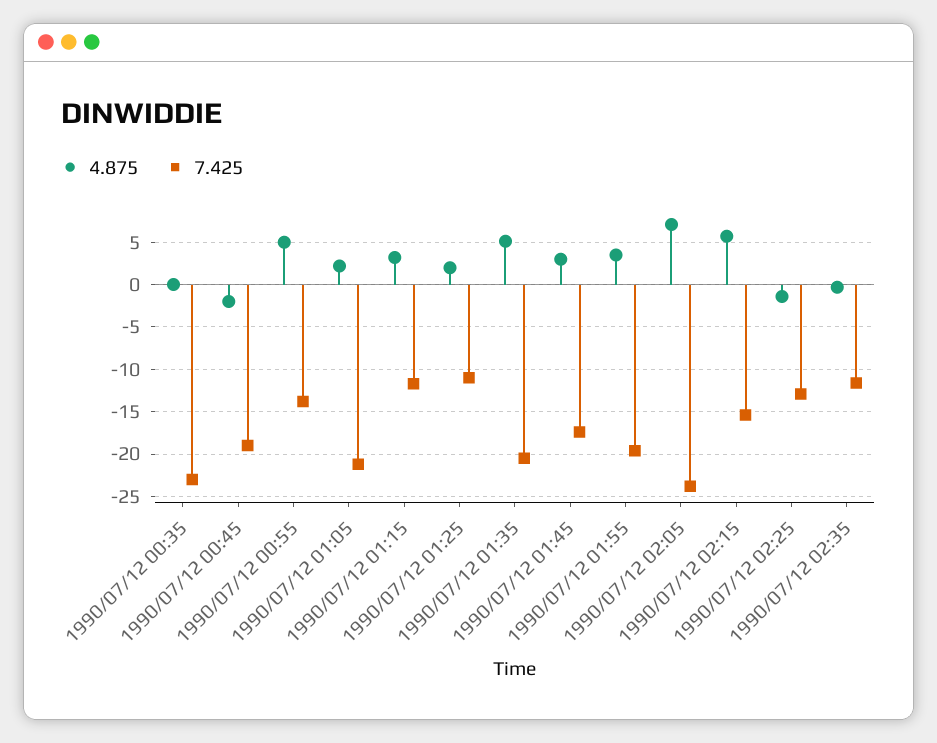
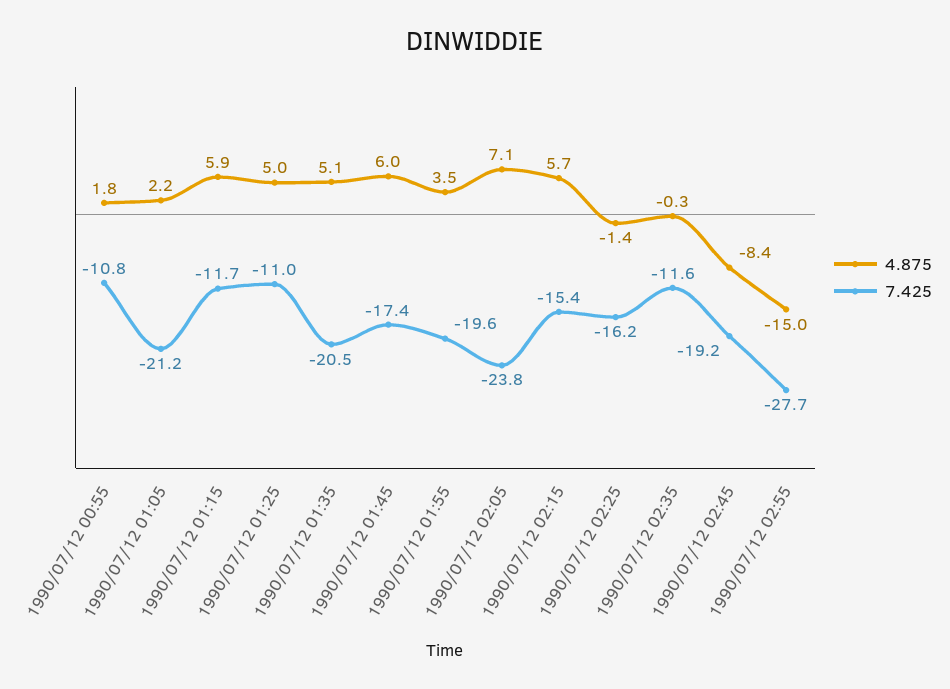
4.875, 1990/07/12 00:35: 0 -> none
7.425, 1990/07/12 00:35: -23 -> none
4.875, 1990/07/12 00:45: -2 -> none
7.425, 1990/07/12 00:45: -19 -> none
4.875, 1990/07/12 00:55: 5 -> 1.8
7.425, 1990/07/12 00:55: -14 -> -10.8
4.875, 1990/07/12 01:15: 3 -> 5.9
4.875, 1990/07/12 01:25: 2 -> 5
4.875, 1990/07/12 01:45: 3 -> 6
7.425, 1990/07/12 02:25: -13 -> -16.2
4.875, 1990/07/12 02:45: none -> -8.4
7.425, 1990/07/12 02:45: none -> -19.2
4.875, 1990/07/12 02:55: none -> -15
7.425, 1990/07/12 02:55: none -> -27.7

